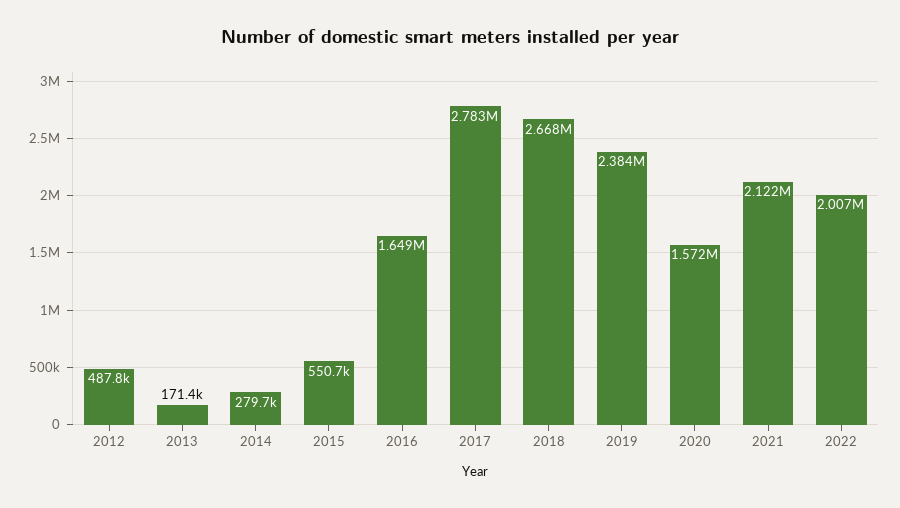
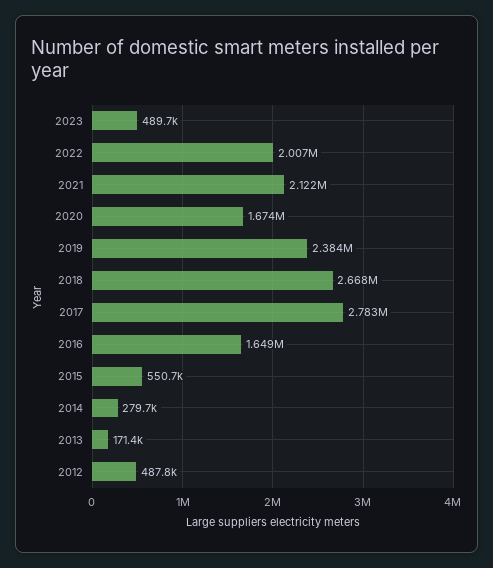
2020: 1572000 -> 1674000
2023: none -> 489700

